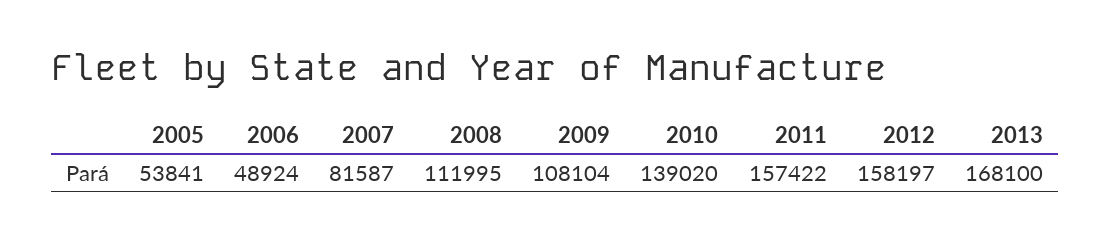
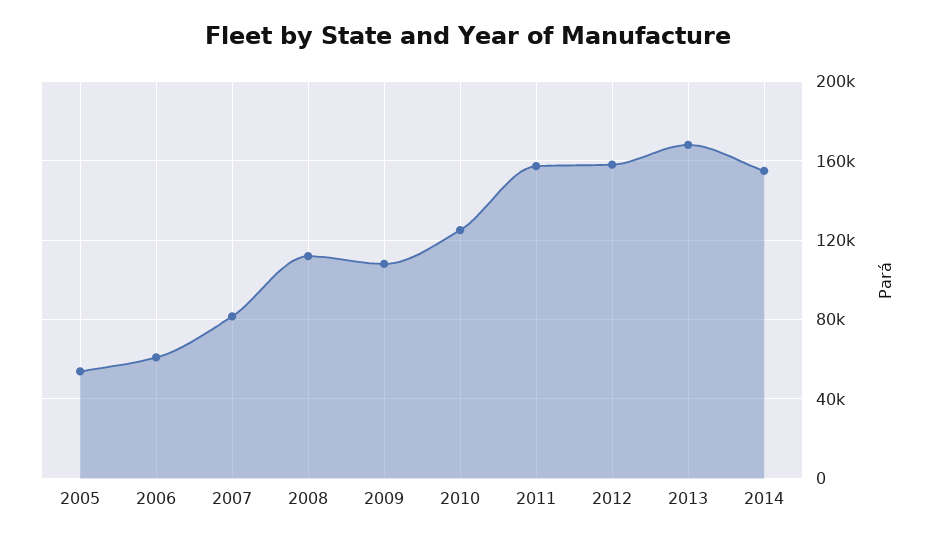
2006: 48924 -> 60000
2010: 139020 -> 125000
2014: none -> 155000

